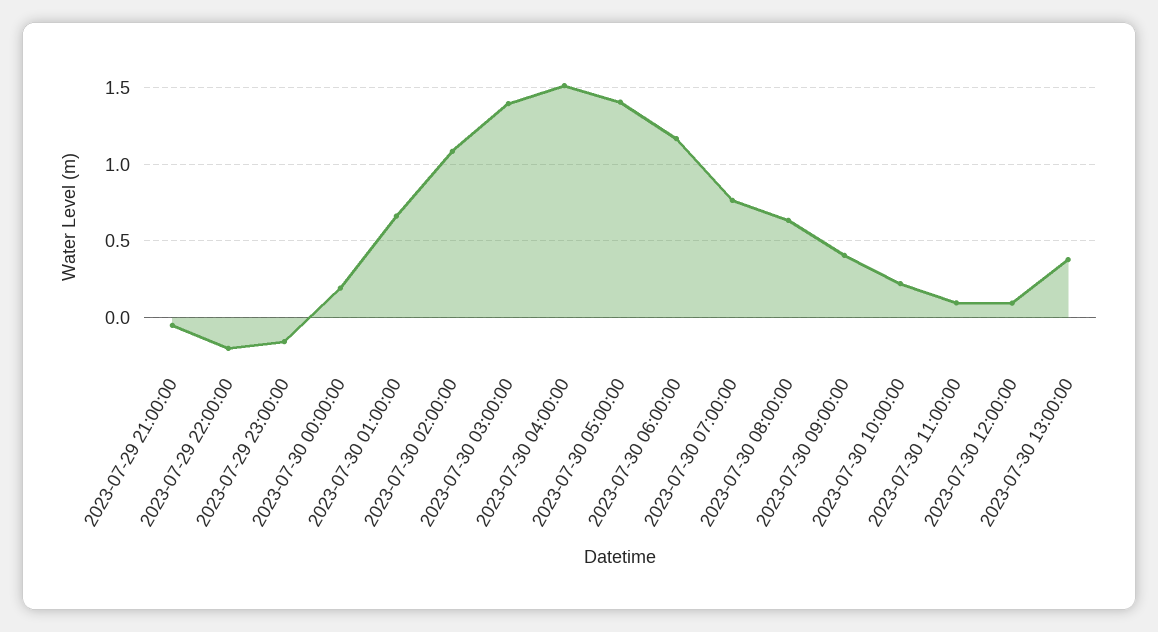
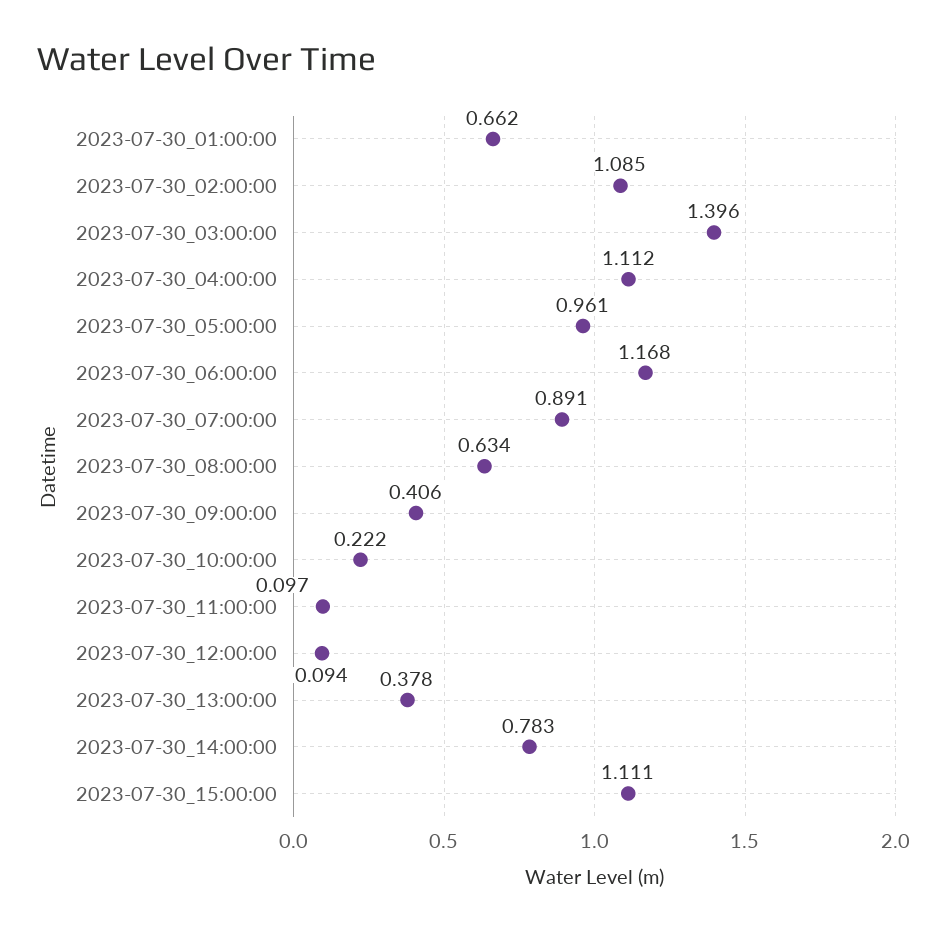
2023-07-29 21:00:00: -0.05 -> none
2023-07-29 22:00:00: -0.2 -> none
2023-07-29 23:00:00: -0.15 -> none
2023-07-30 00:00:00: 0.2 -> none
2023-07-30 04:00:00: 1.5 -> 1.112
2023-07-30 05:00:00: 1.4 -> 0.961
2023-07-30 07:00:00: 0.75 -> 0.891
2023-07-30_14:00:00: none -> 0.783
2023-07-30_15:00:00: none -> 1.111

